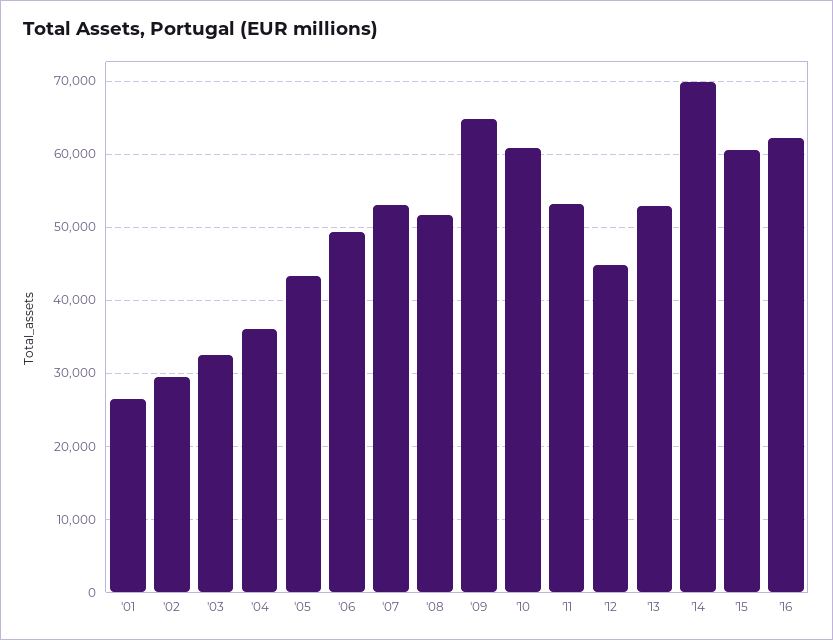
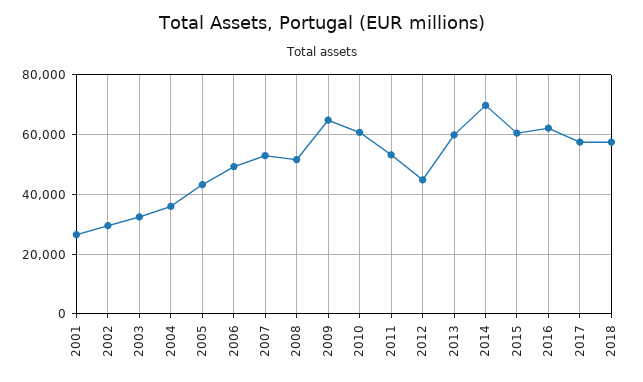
'13: 53000 -> 60000
2017: none -> 57500
2018: none -> 57500

